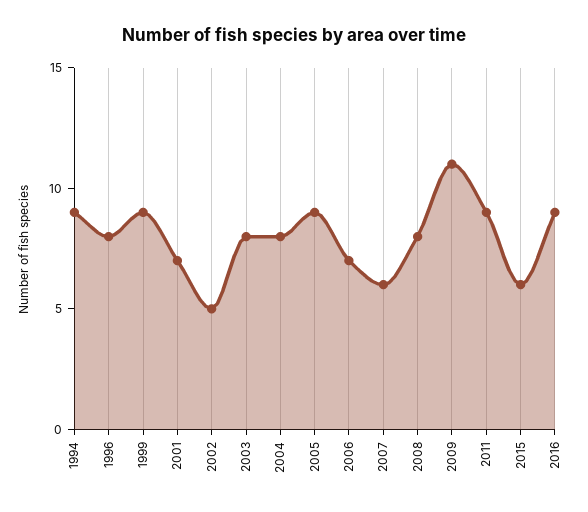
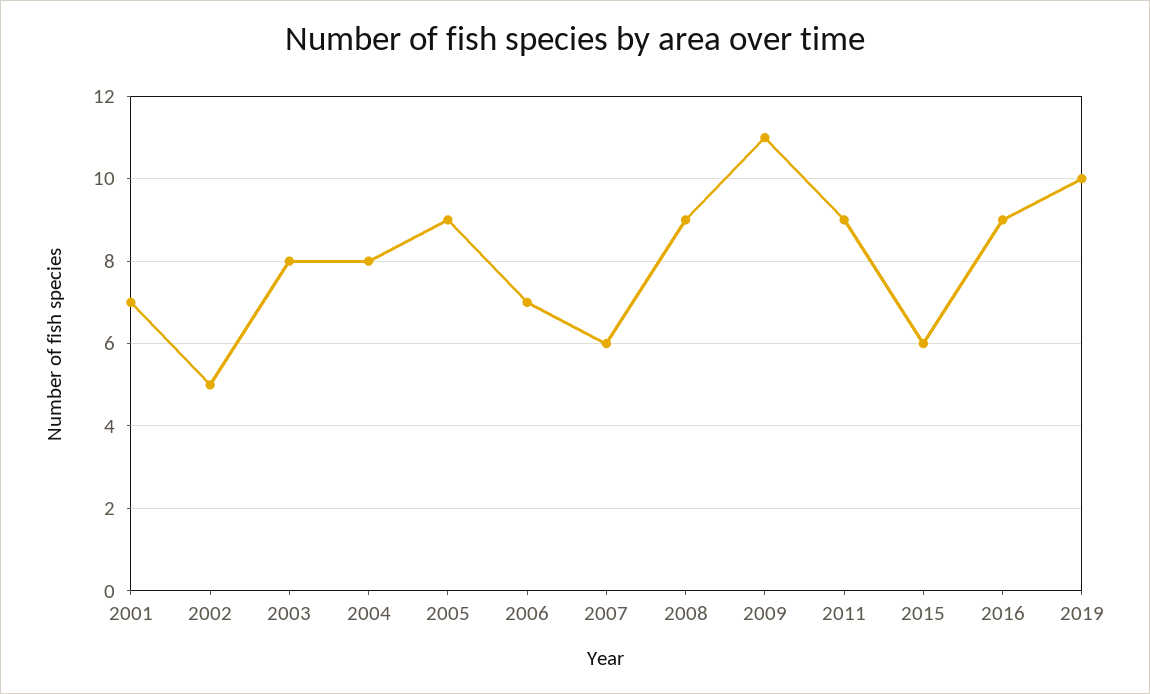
1994: 9 -> none
1996: 8 -> none
1999: 9 -> none
2008: 8 -> 9
2019: none -> 10

